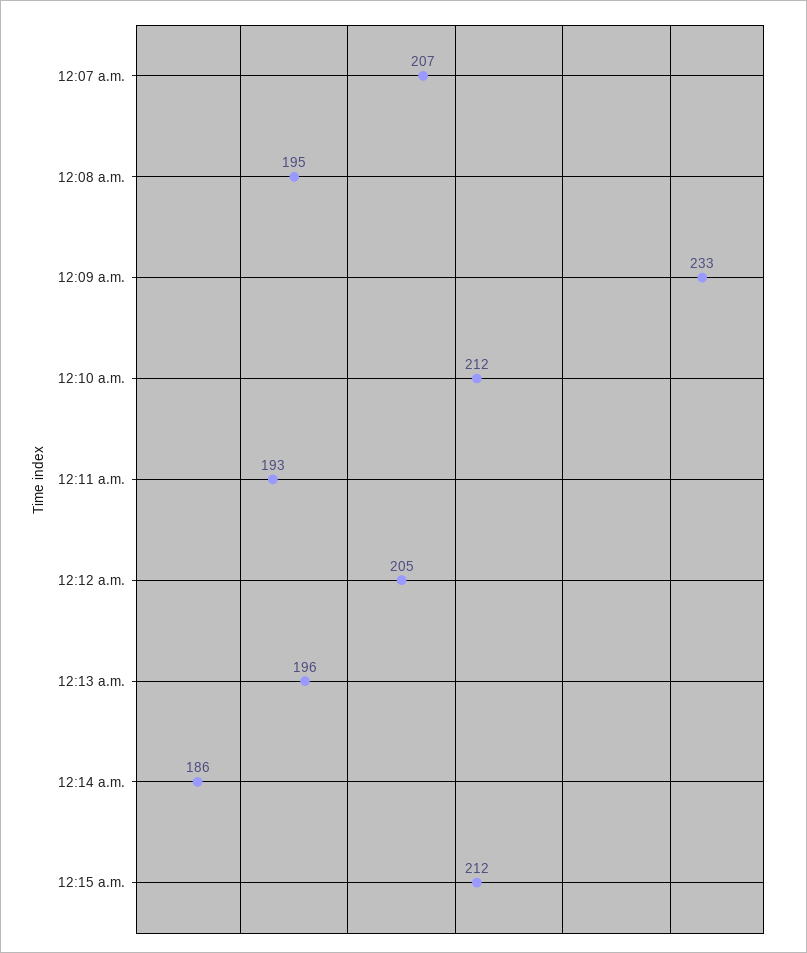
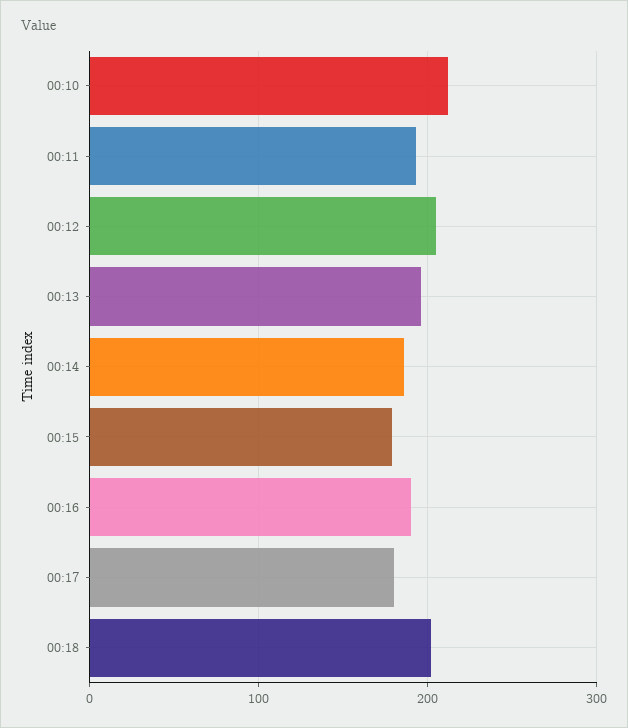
12:07 a.m.: 207 -> none
12:08 a.m.: 195 -> none
12:09 a.m.: 233 -> none
12:15 a.m.: 212 -> 180
00:16: none -> 190
00:17: none -> 180
00:18: none -> 200

